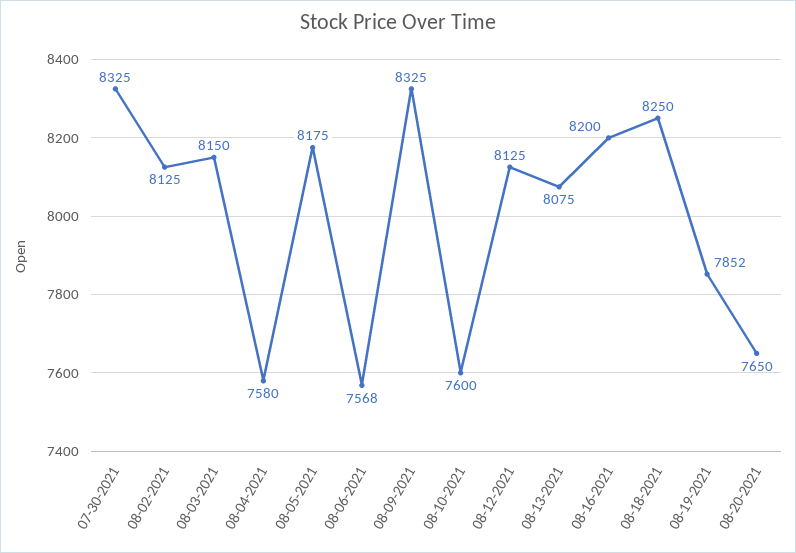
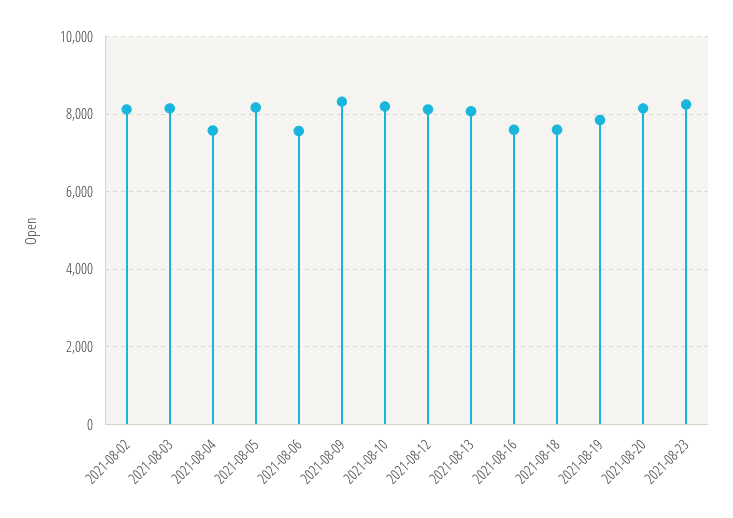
07-30-2021: 8325 -> none
08-10-2021: 7600 -> 8200
08-16-2021: 8200 -> 7600
08-18-2021: 8250 -> 7600
08-20-2021: 7650 -> 8200
2021-08-23: none -> 8200

